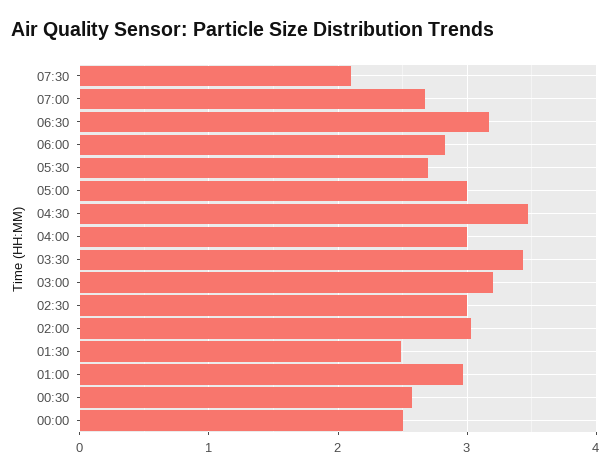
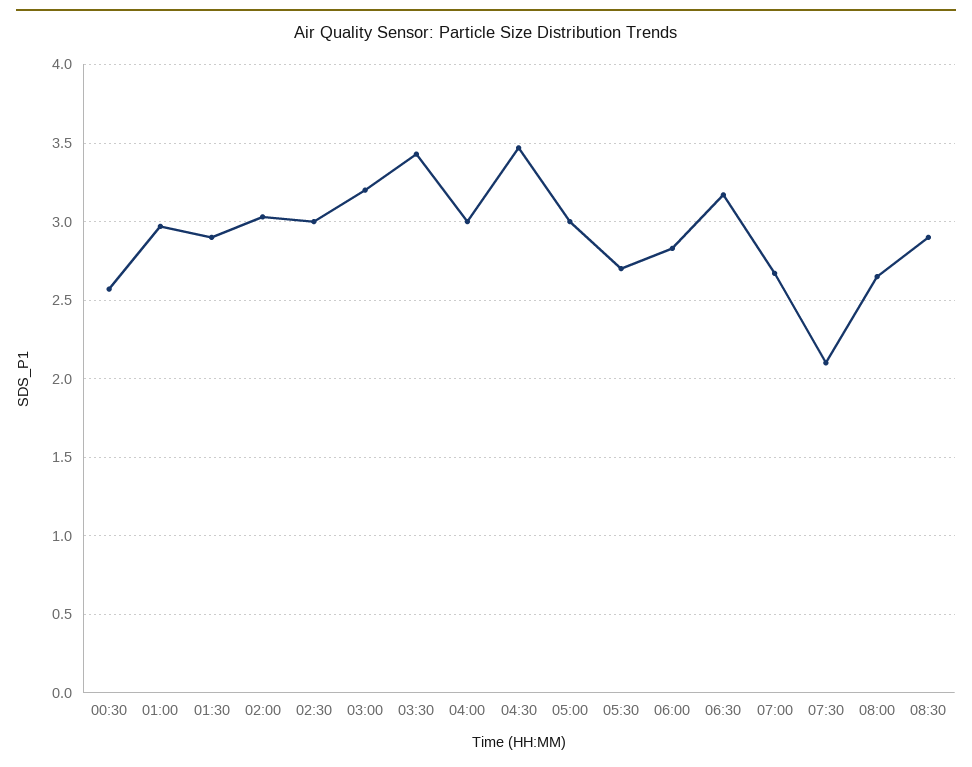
01:30: 2.5 -> 2.9
00:00: 2.5 -> none
08:00: none -> 2.65
08:30: none -> 2.9

